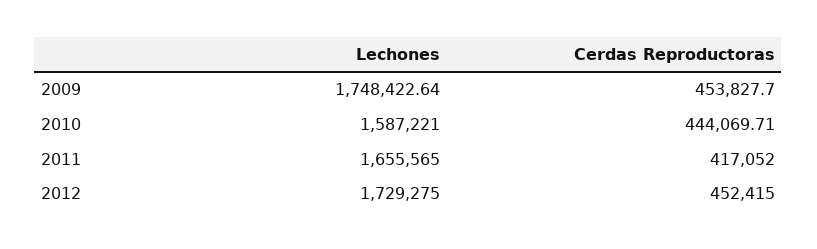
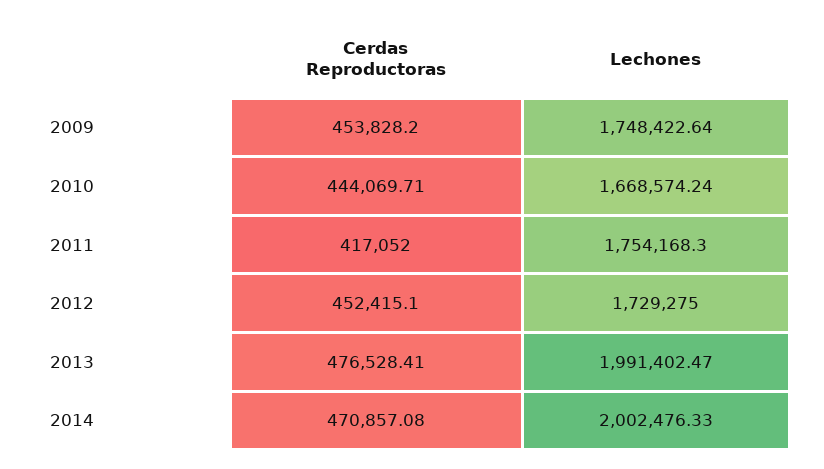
Cerdas Reproductoras, 2009: 453827.7 -> 453828.2
Lechones, 2010: 1587221 -> 1668574.24
Lechones, 2011: 1655565 -> 1754168.3
Cerdas Reproductoras, 2012: 452415 -> 452415.1
Cerdas Reproductoras, 2013: none -> 476528.41
Lechones, 2013: none -> 1991402.47
Cerdas Reproductoras, 2014: none -> 470857.08
Lechones, 2014: none -> 2002476.33

